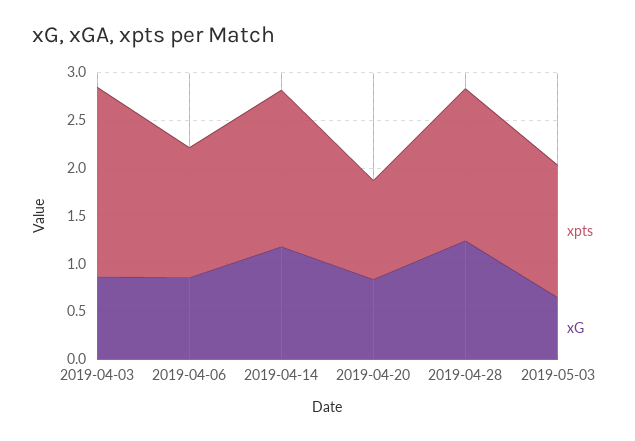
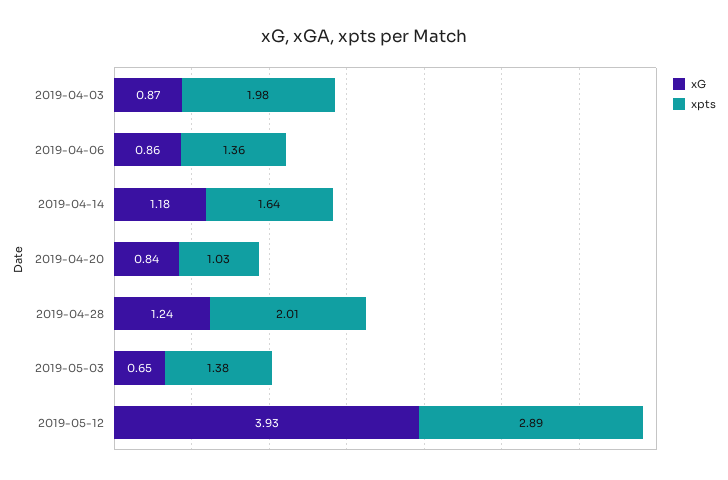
xpts, 2019-04-28: 1.6 -> 2.01
xG, 2019-05-12: none -> 3.93
xpts, 2019-05-12: none -> 2.89

